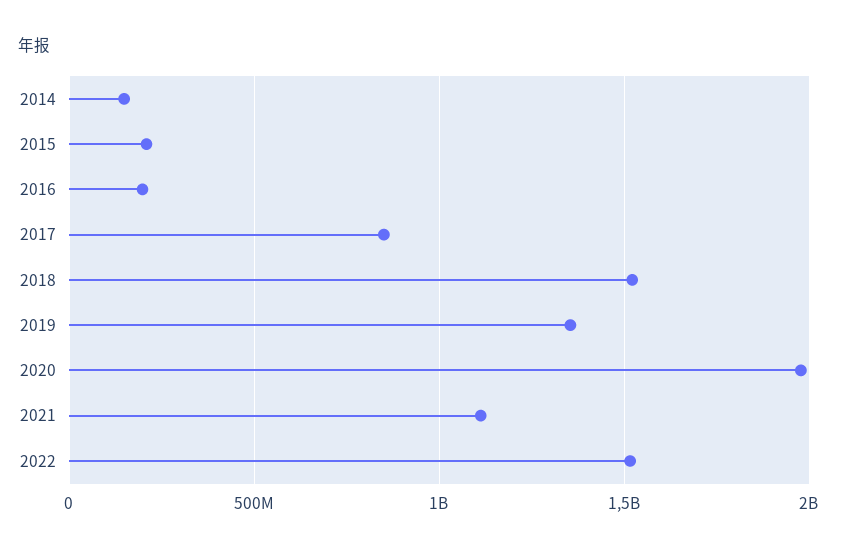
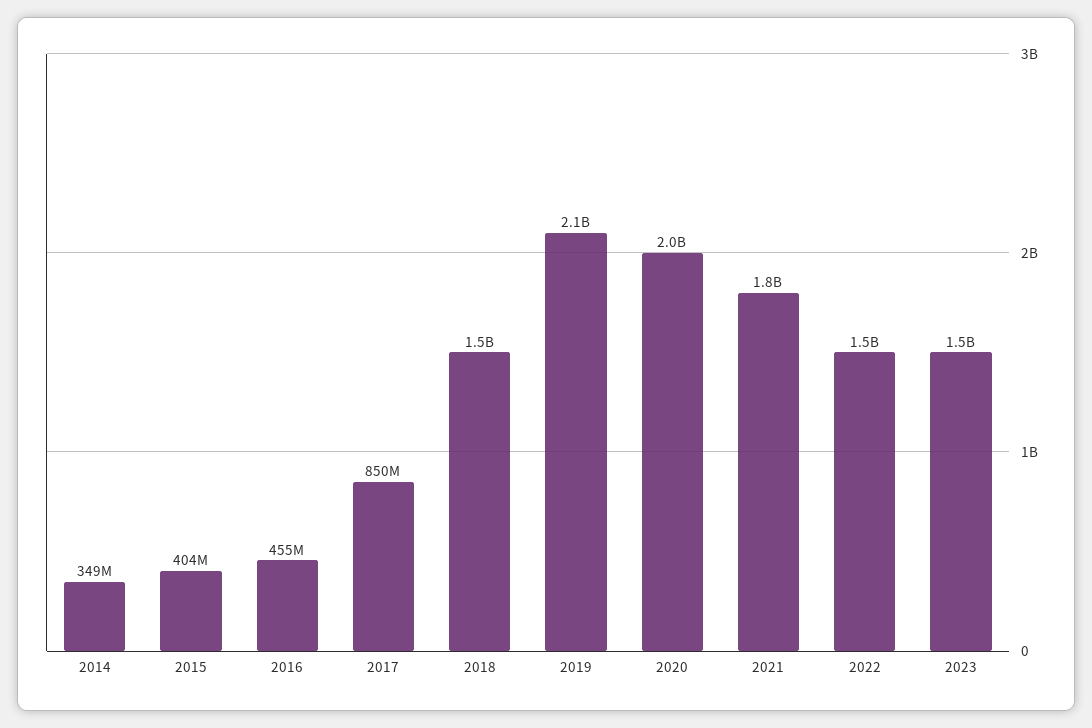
2014: 150000000 -> 349000000
2015: 200000000 -> 404000000
2016: 200000000 -> 455000000
2019: 1350000000 -> 2100000000
2021: 1100000000 -> 1800000000
2023: none -> 1500000000

